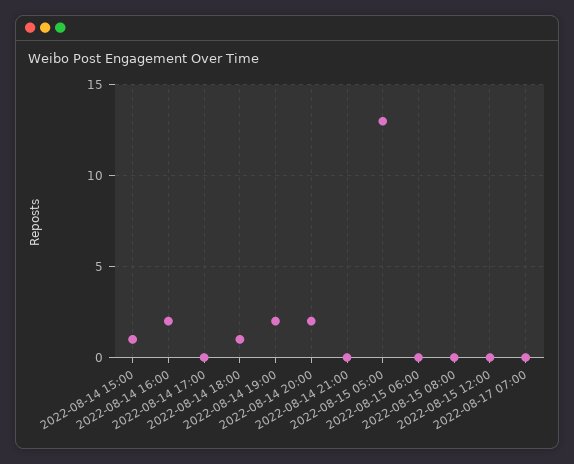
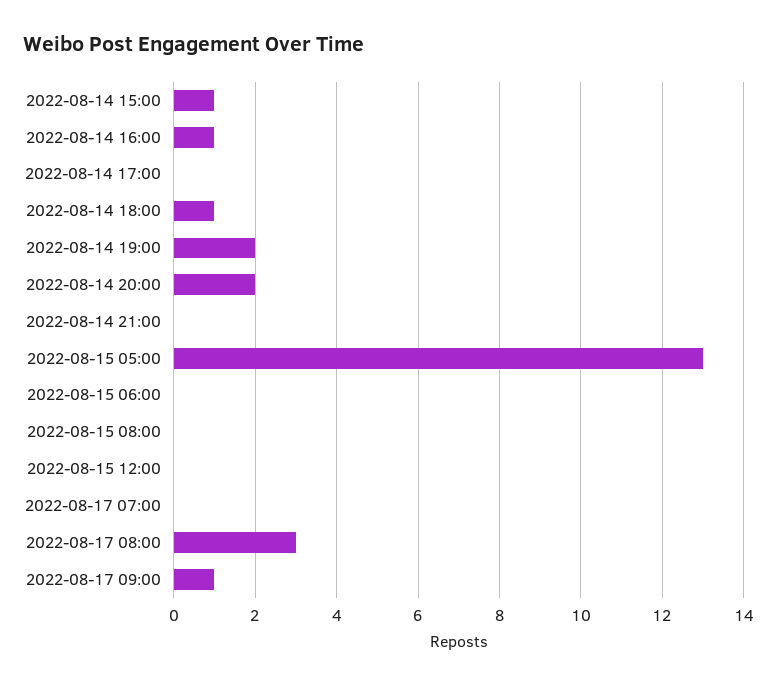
2022-08-14 16:00: 2 -> 1
2022-08-17 08:00: none -> 3
2022-08-17 09:00: none -> 1

